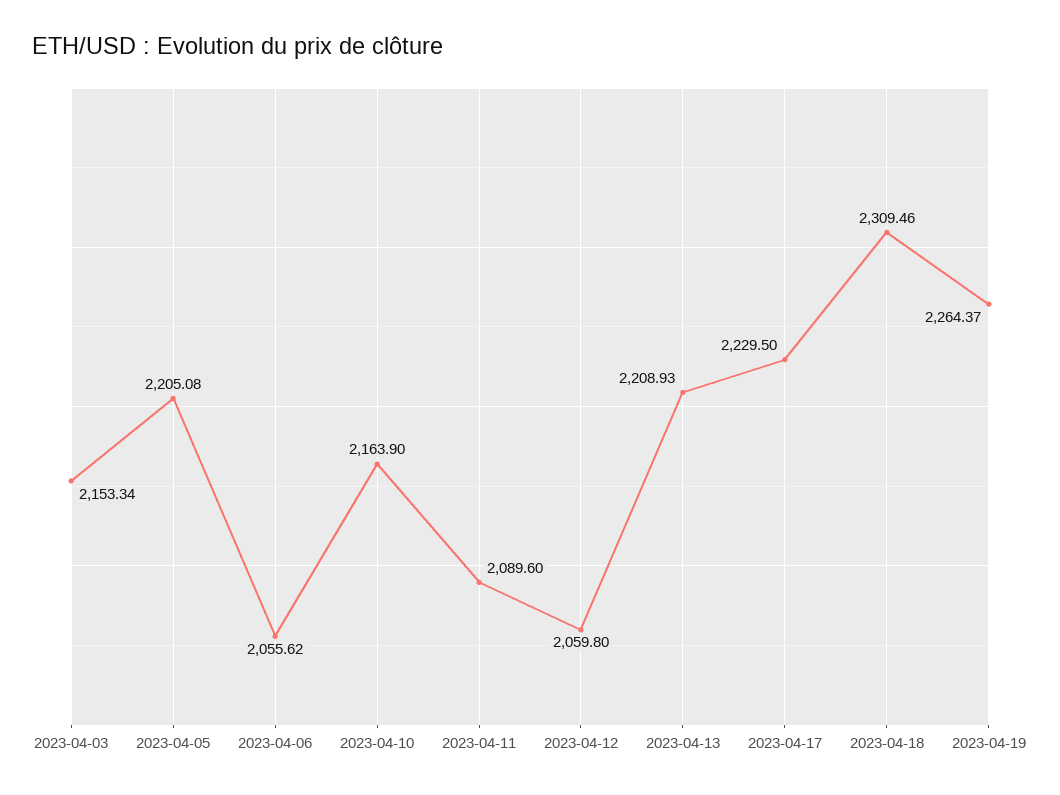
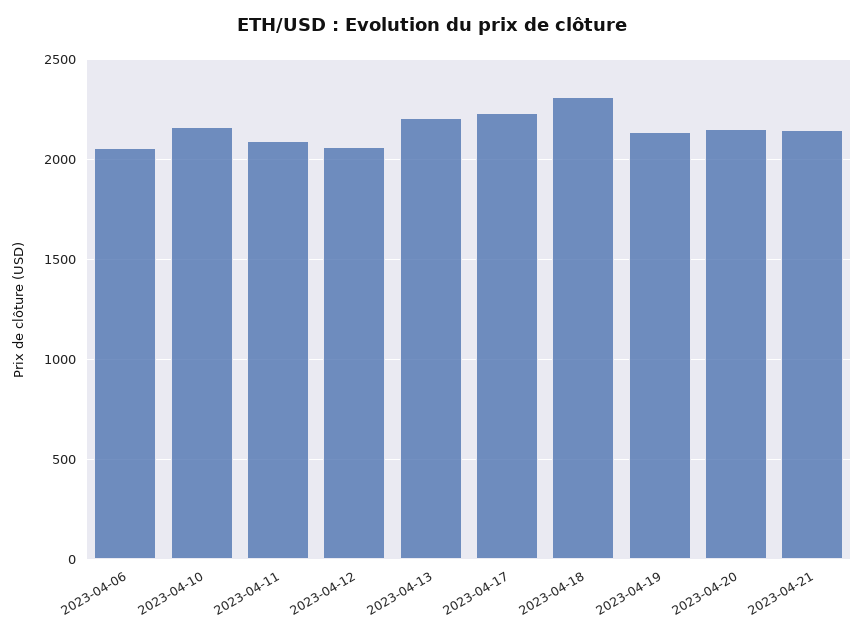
2023-04-03: 2153.34 -> none
2023-04-05: 2205.08 -> none
2023-04-19: 2264.37 -> 2150
2023-04-20: none -> 2150
2023-04-21: none -> 2150

